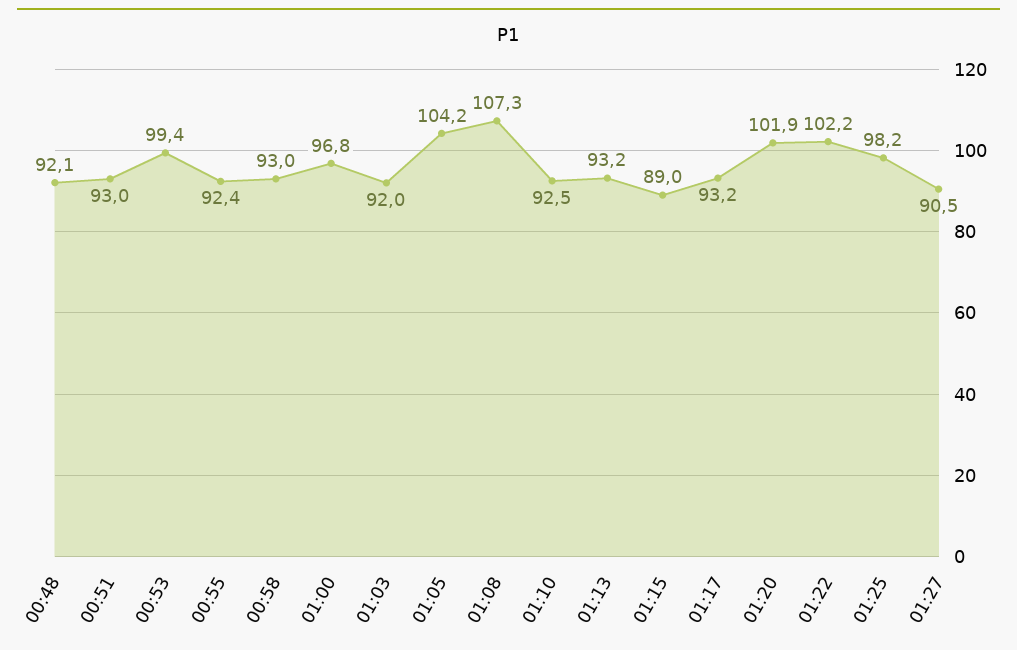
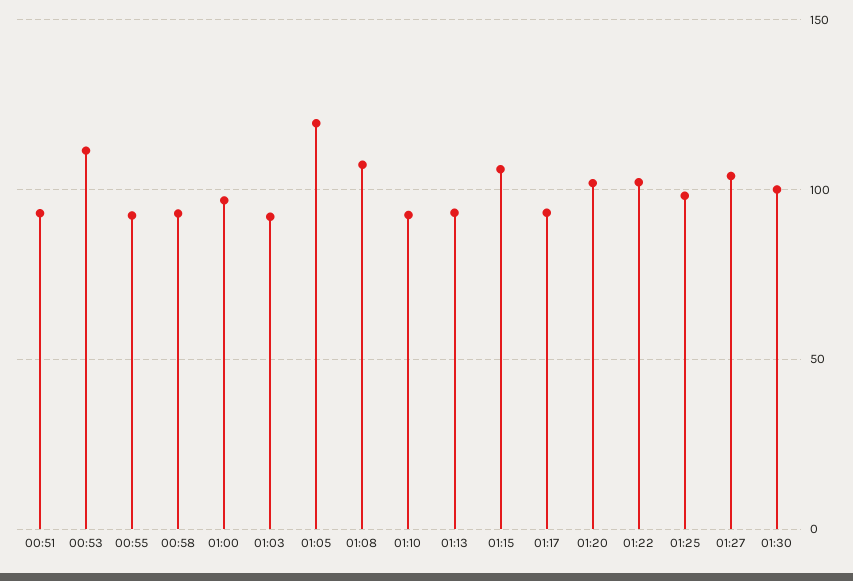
00:48: 92.1 -> none
00:53: 99.4 -> 110
01:05: 104.2 -> 120
01:15: 89 -> 105
01:27: 90.5 -> 105
01:30: none -> 100

